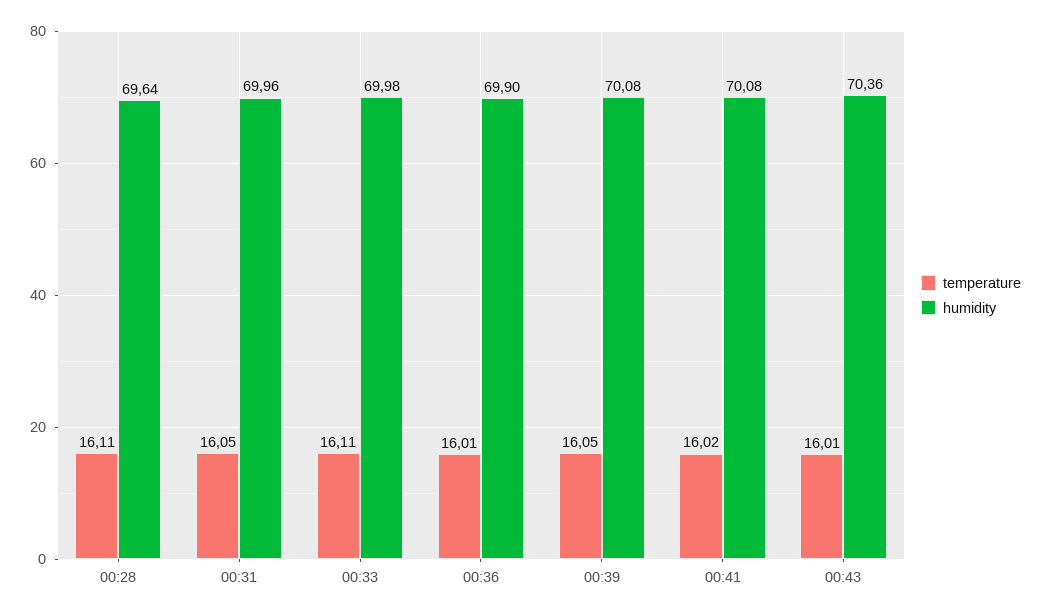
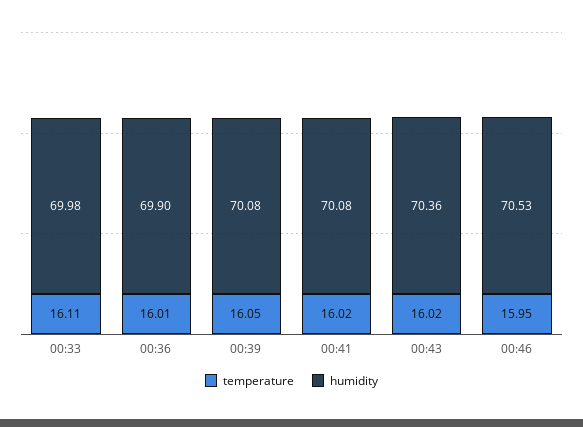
temperature, 00:28: 16.11 -> none
humidity, 00:28: 69.64 -> none
temperature, 00:31: 16.05 -> none
humidity, 00:31: 69.96 -> none
temperature, 00:43: 16.01 -> 16.02
temperature, 00:46: none -> 15.95
humidity, 00:46: none -> 70.53

